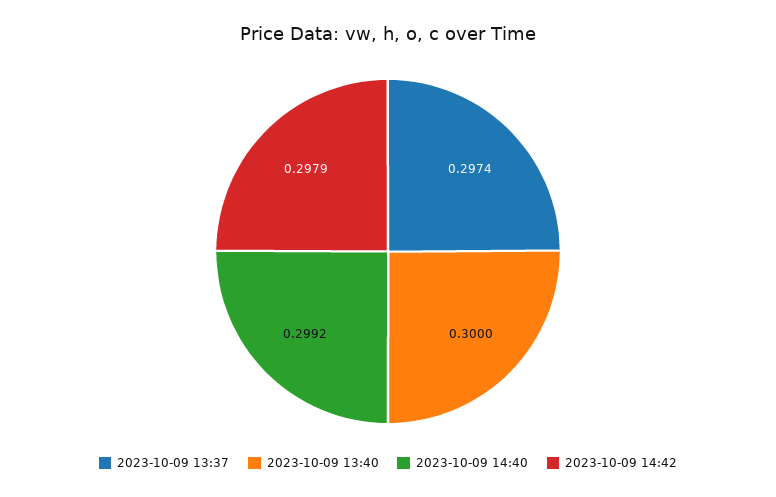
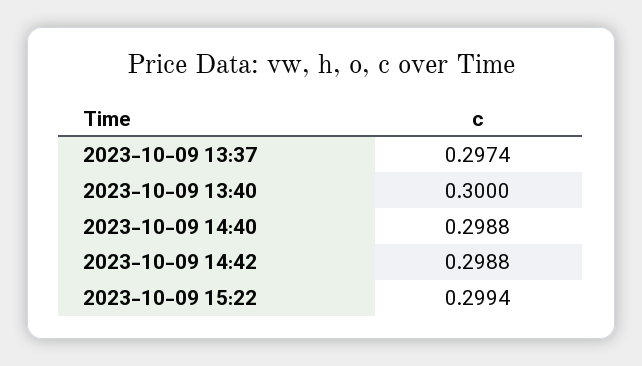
2023-10-09 14:40: 0.2992 -> 0.2988
2023-10-09 14:42: 0.2979 -> 0.2988
2023-10-09 15:22: none -> 0.2994

